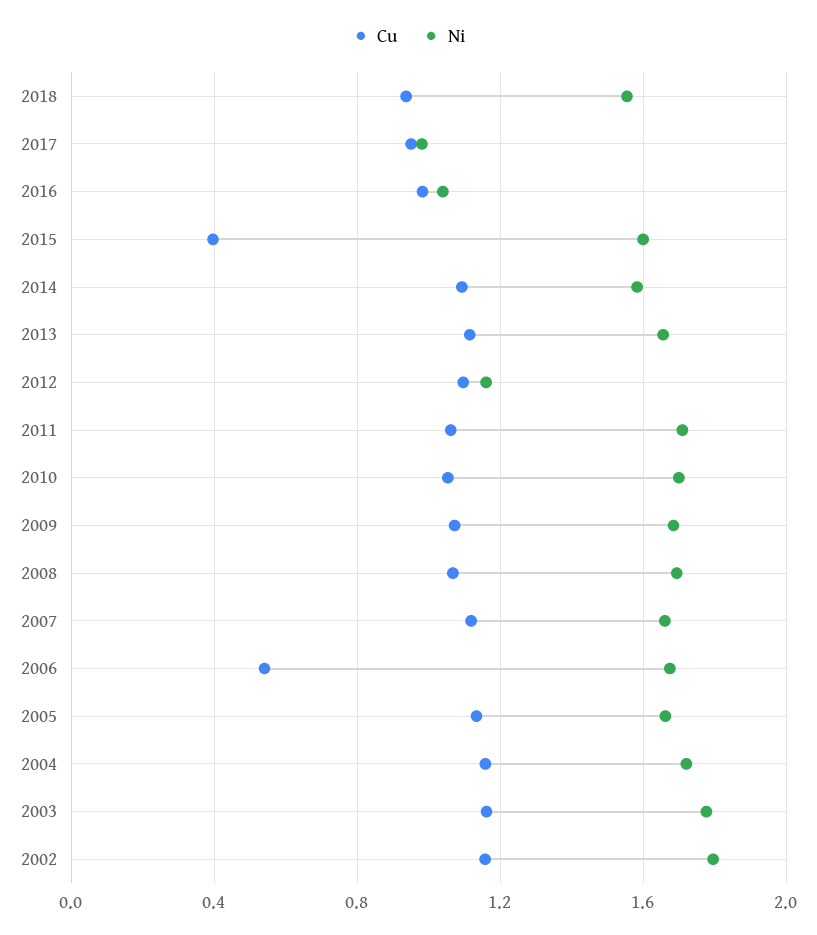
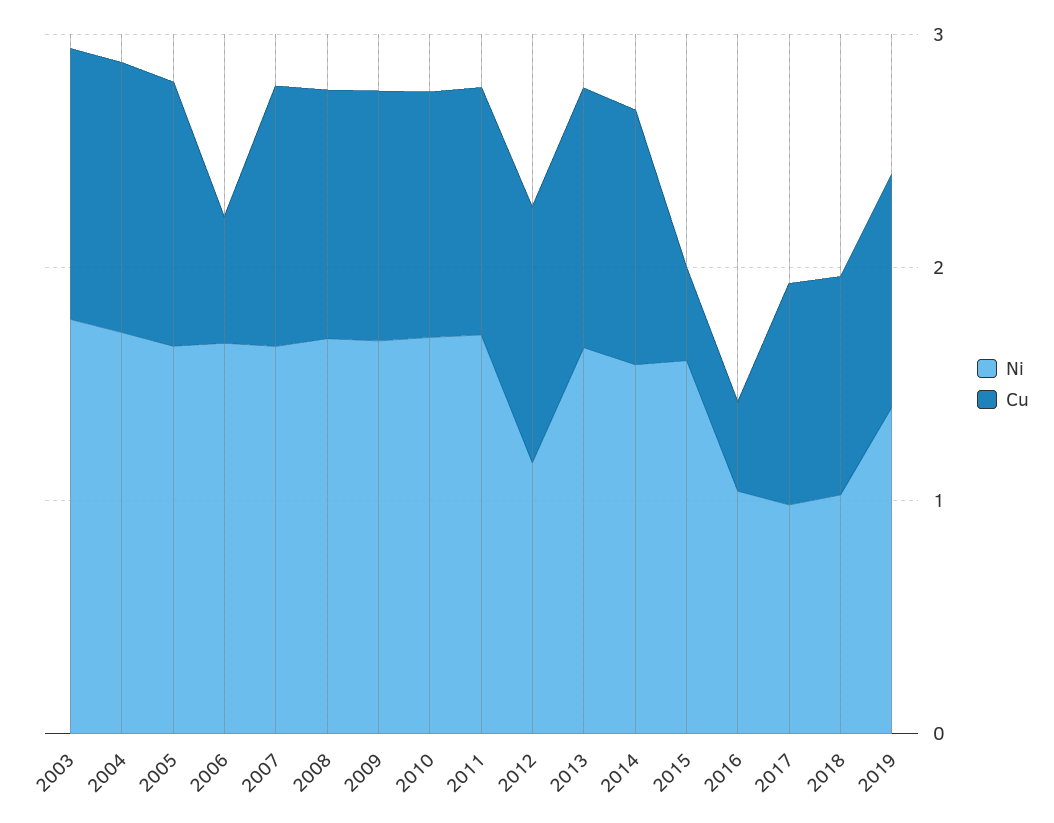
Ni, 2018: 1.55 -> 1
Cu, 2016: 1 -> 0.4
Cu, 2002: 1.15 -> none
Ni, 2002: 1.8 -> none
Ni, 2019: none -> 1.4
Cu, 2019: none -> 1

